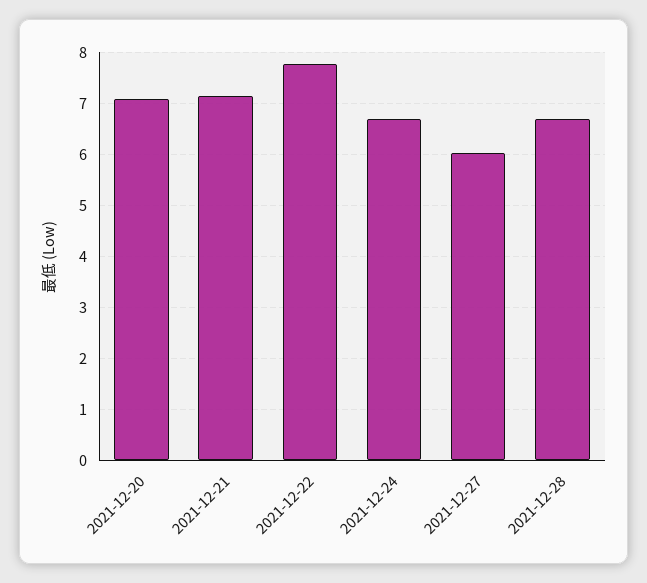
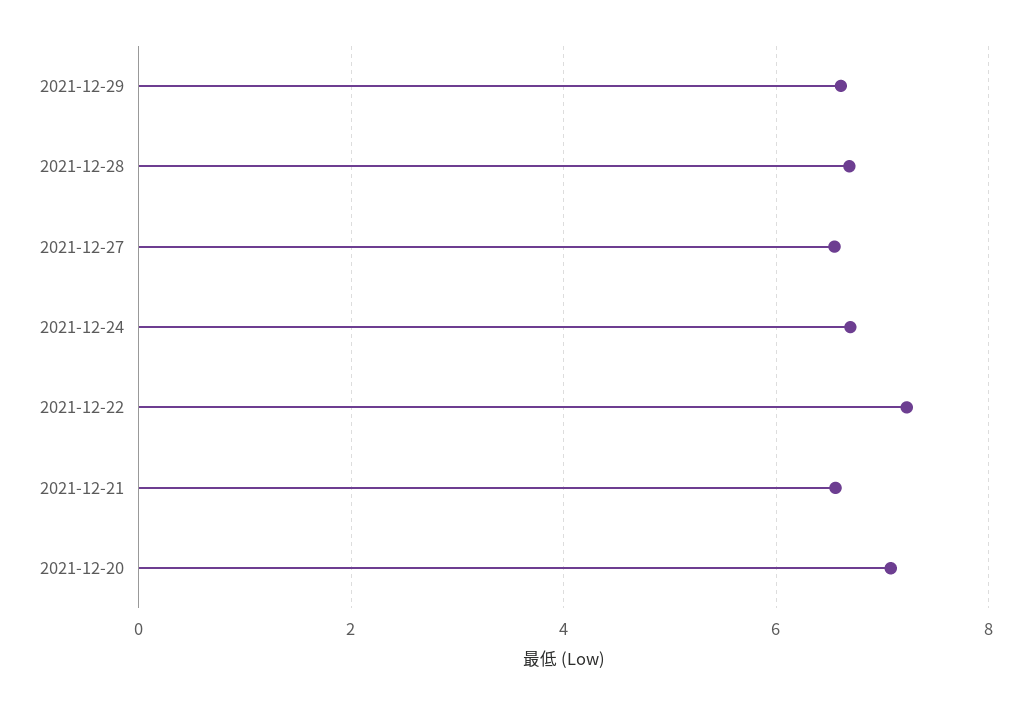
2021-12-21: 7.2 -> 6.6
2021-12-22: 7.8 -> 7.2
2021-12-27: 6 -> 6.6
2021-12-29: none -> 6.6

